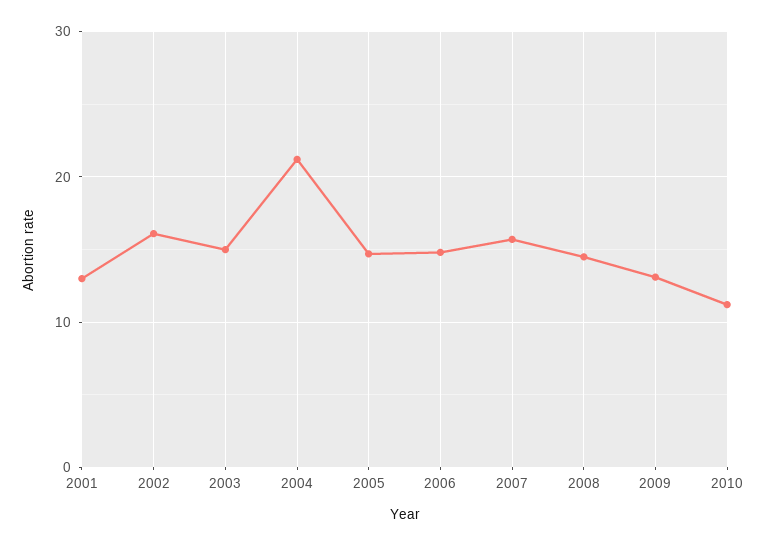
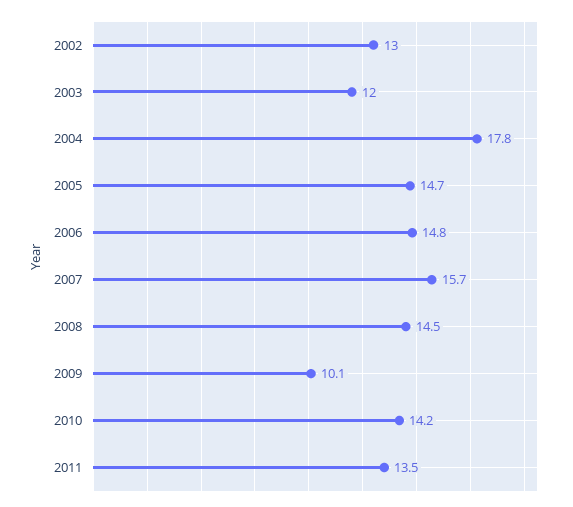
2001: 13 -> none
2002: 16 -> 13
2003: 15 -> 12
2004: 21 -> 17.8
2009: 13 -> 10.1
2010: 11 -> 14.2
2011: none -> 13.5

